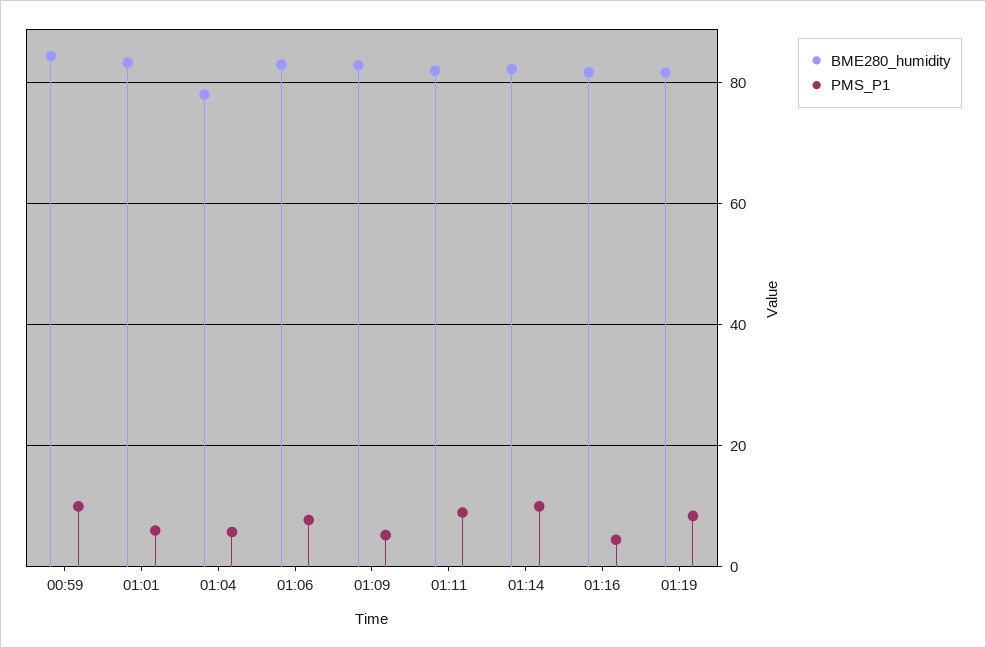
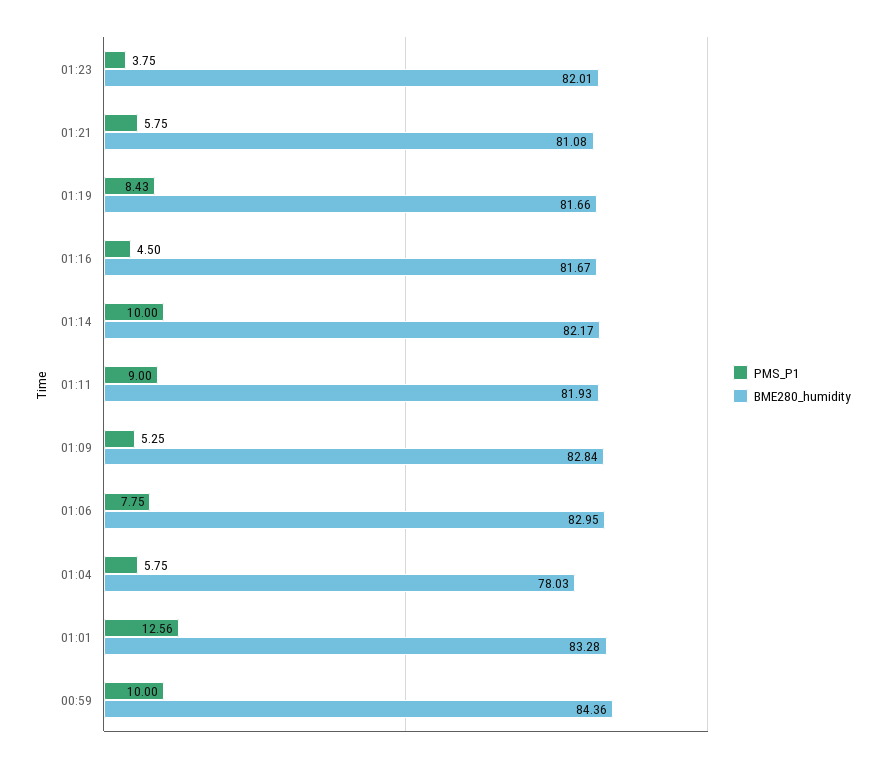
PMS_P1, 01:01: 6 -> 12.56
PMS_P1, 01:23: none -> 3.75
BME280_humidity, 01:23: none -> 82.01
PMS_P1, 01:21: none -> 5.75
BME280_humidity, 01:21: none -> 81.08

